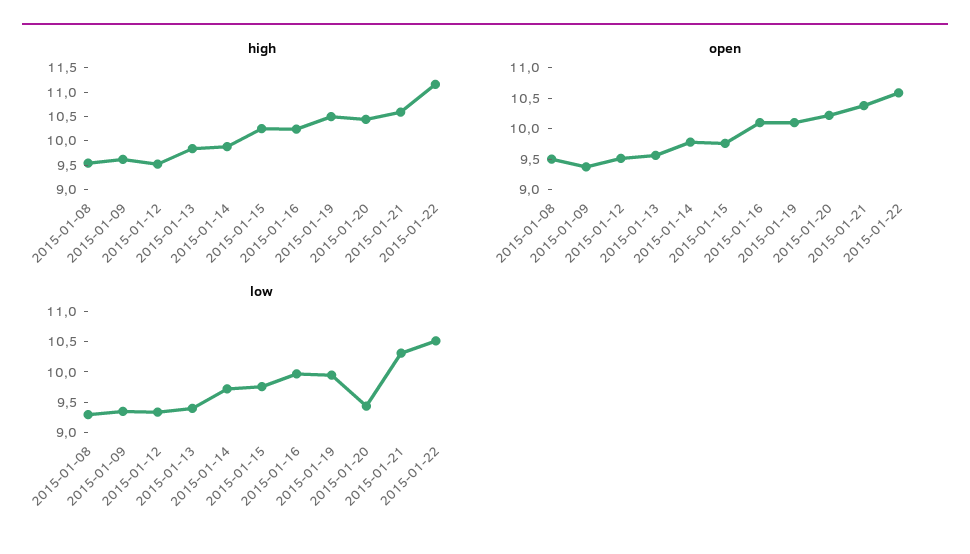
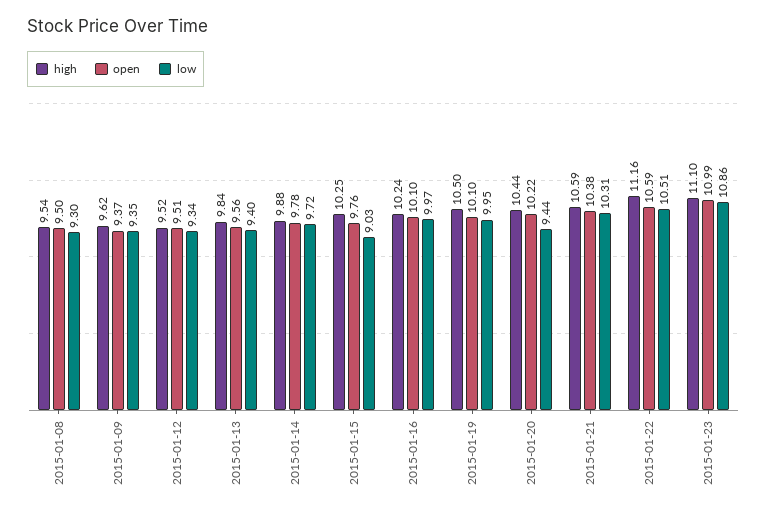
low, 2015-01-15: 9.75 -> 9.03
high, 2015-01-23: none -> 11.1
open, 2015-01-23: none -> 10.99
low, 2015-01-23: none -> 10.86

